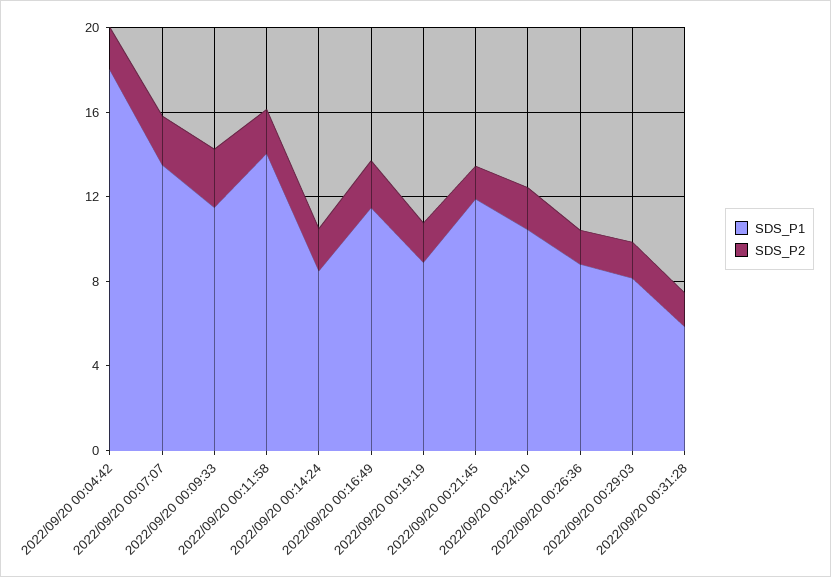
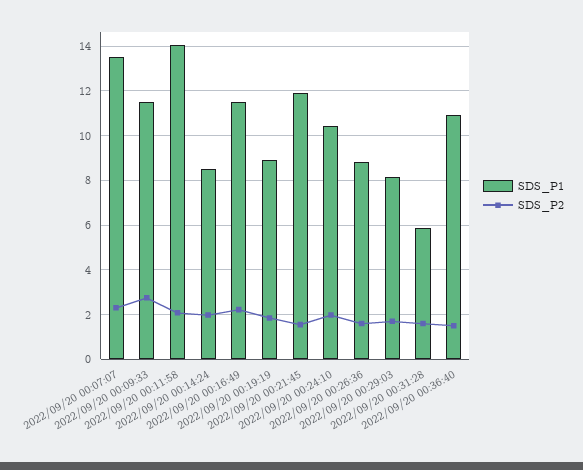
SDS_P1, 2022/09/20 00:04:42: 18 -> none
SDS_P2, 2022/09/20 00:04:42: 2 -> none
SDS_P1, 2022/09/20 00:36:40: none -> 11
SDS_P2, 2022/09/20 00:36:40: none -> 1.5

